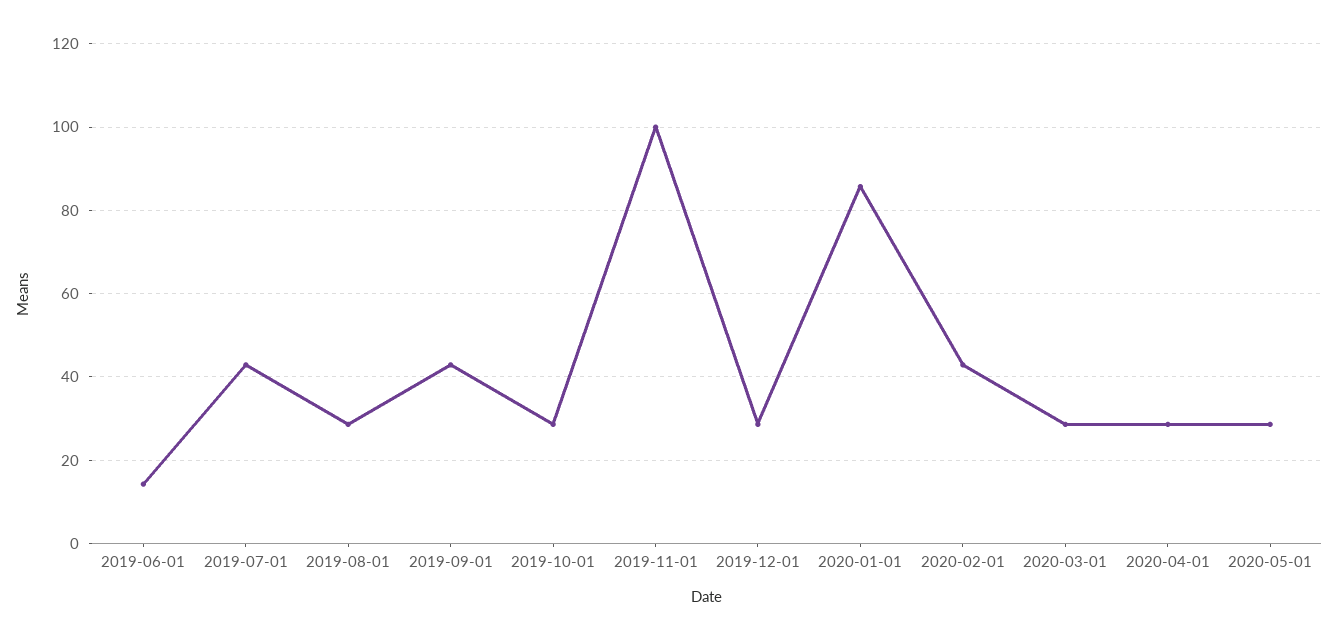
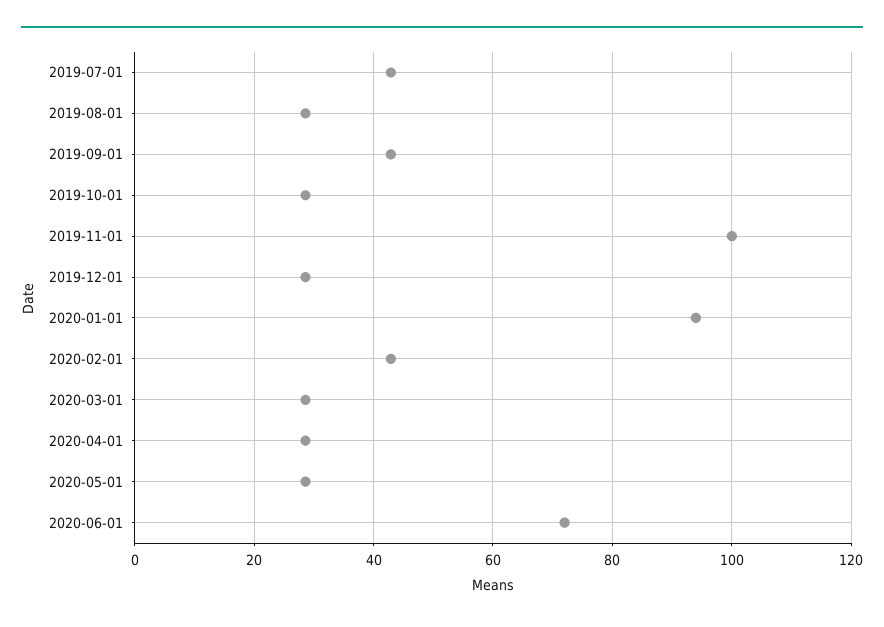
2019-06-01: 14 -> none
2020-01-01: 86 -> 94
2020-06-01: none -> 72

